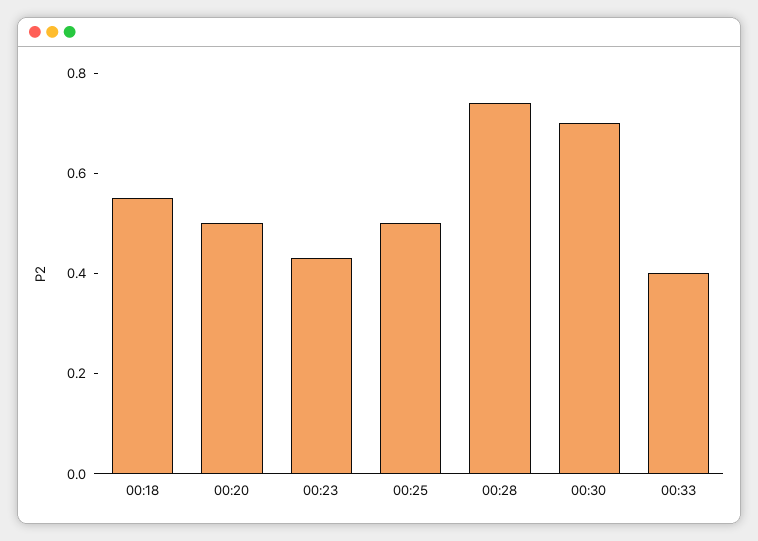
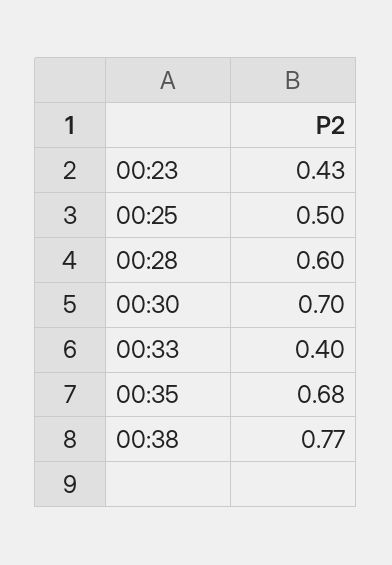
00:18: 0.55 -> none
00:20: 0.5 -> none
00:28: 0.75 -> 0.6
00:35: none -> 0.68
00:38: none -> 0.77

